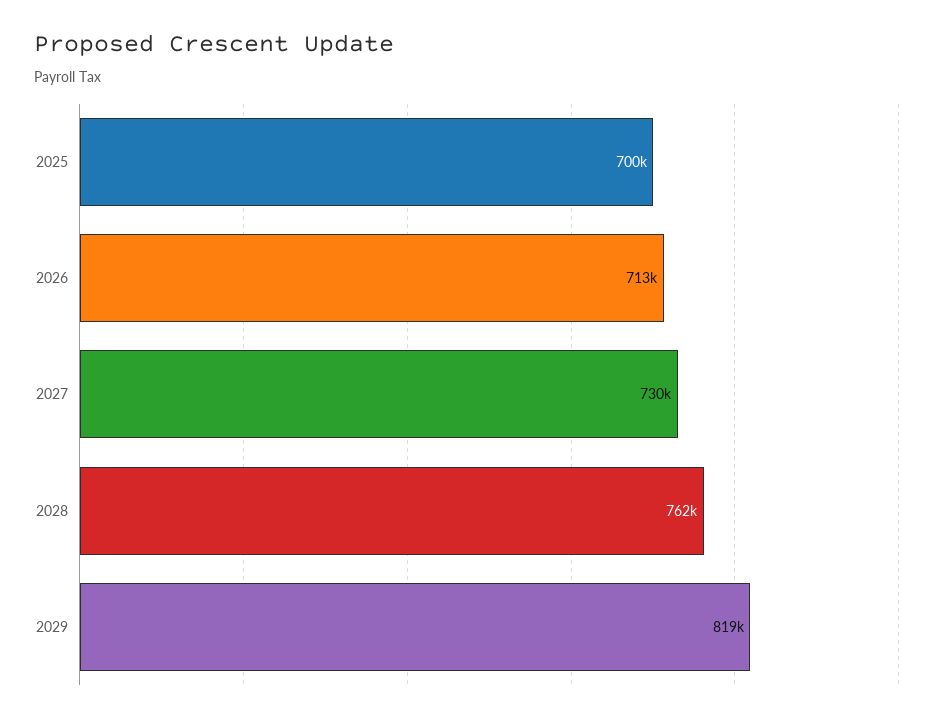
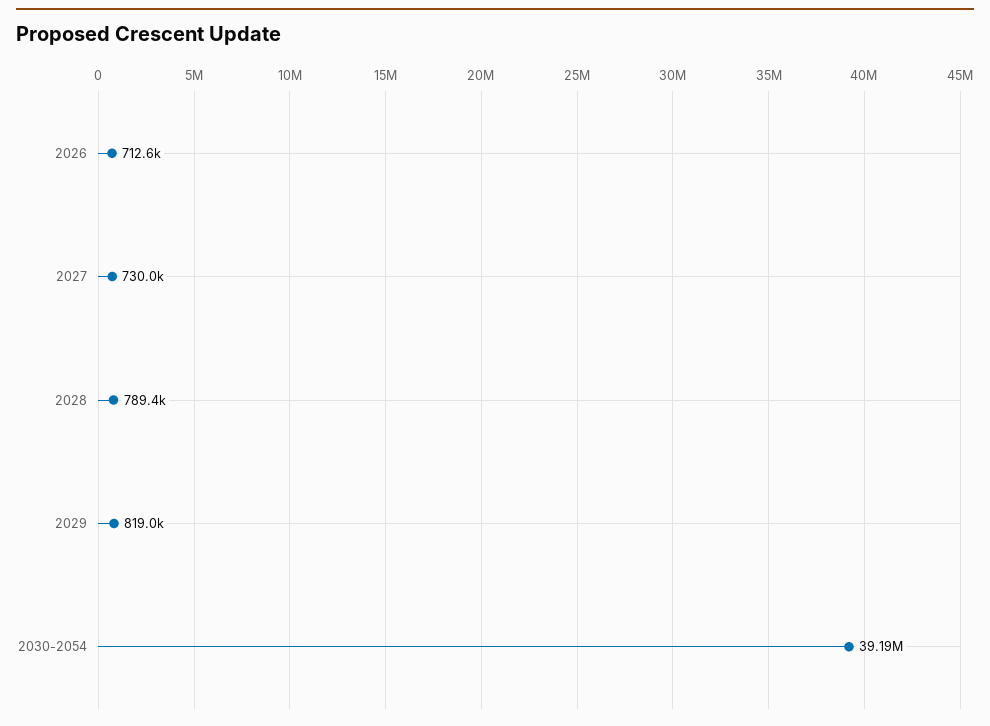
2025: 700000 -> none
2028: 762000 -> 789400
2030-2054: none -> 39190000

